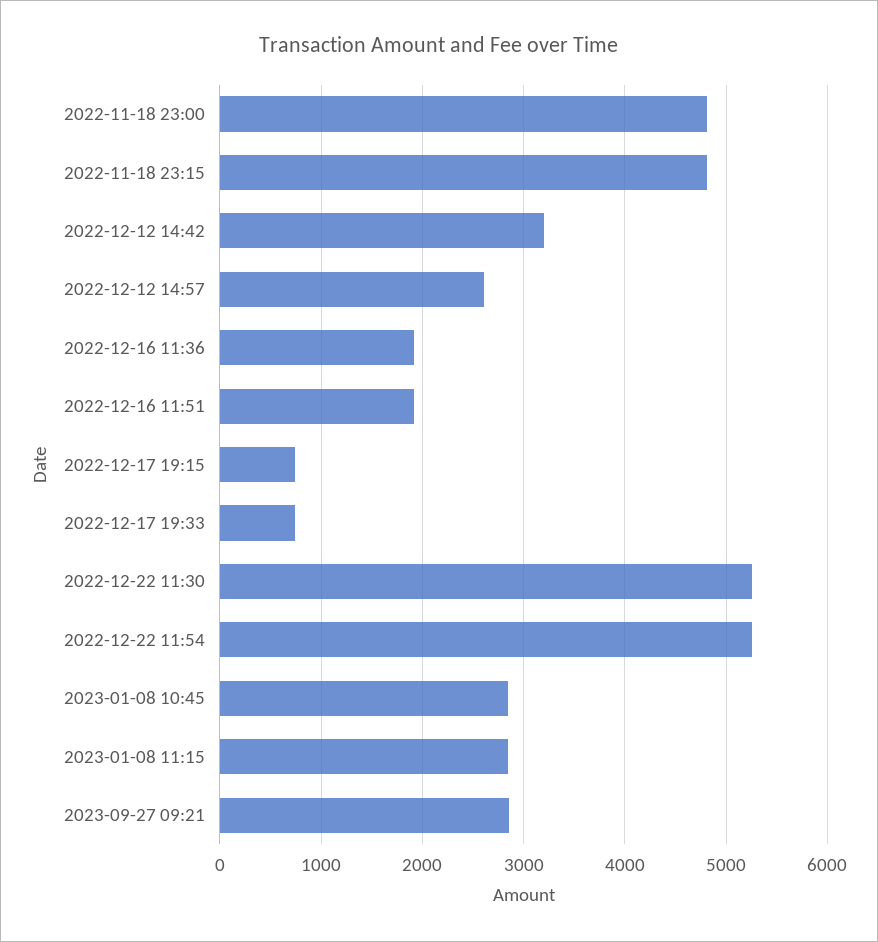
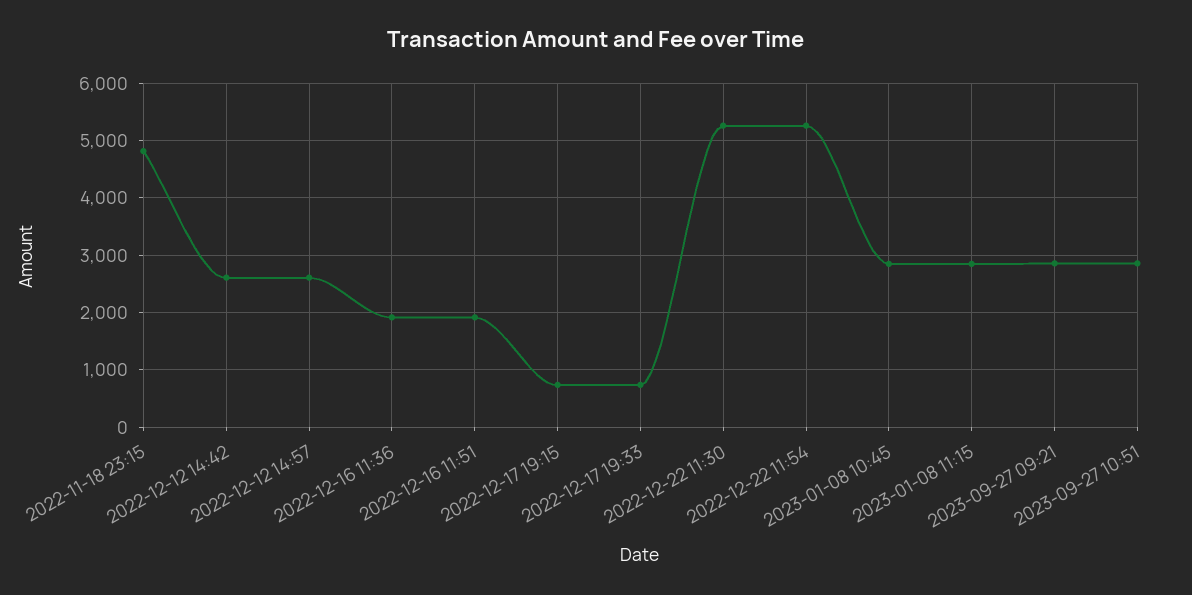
2022-11-18 23:00: 4800 -> none
2022-12-12 14:42: 3200 -> 2600
2023-09-27 10:51: none -> 2800

